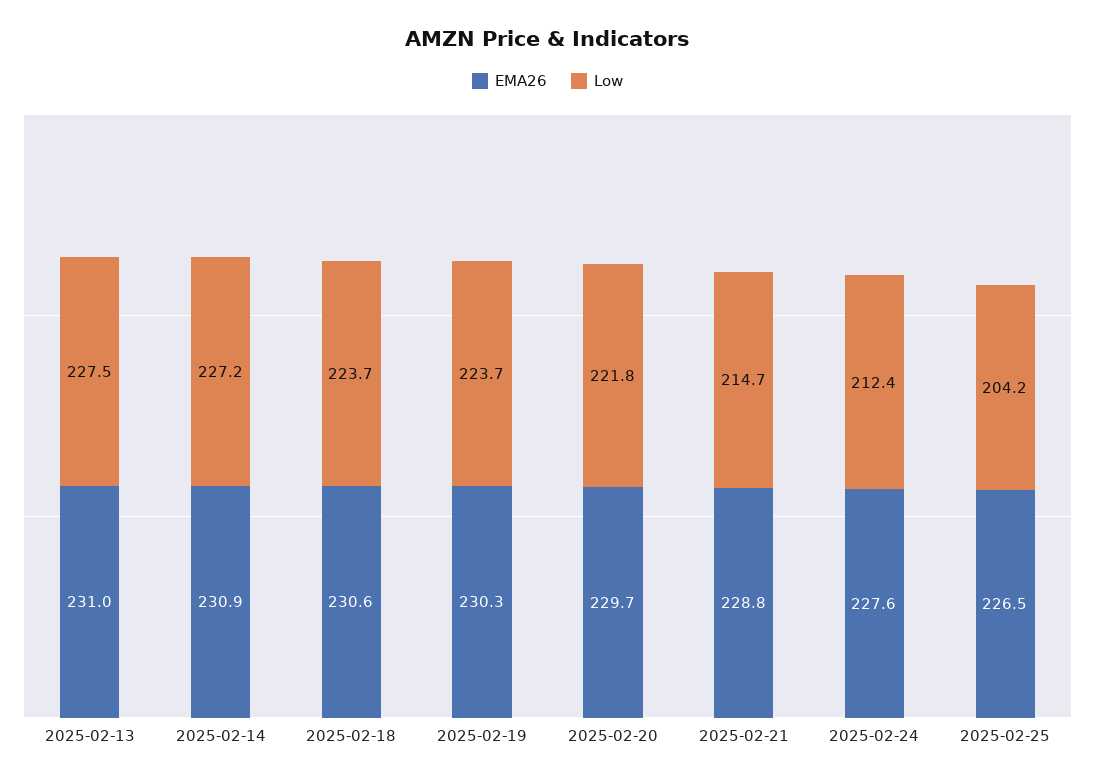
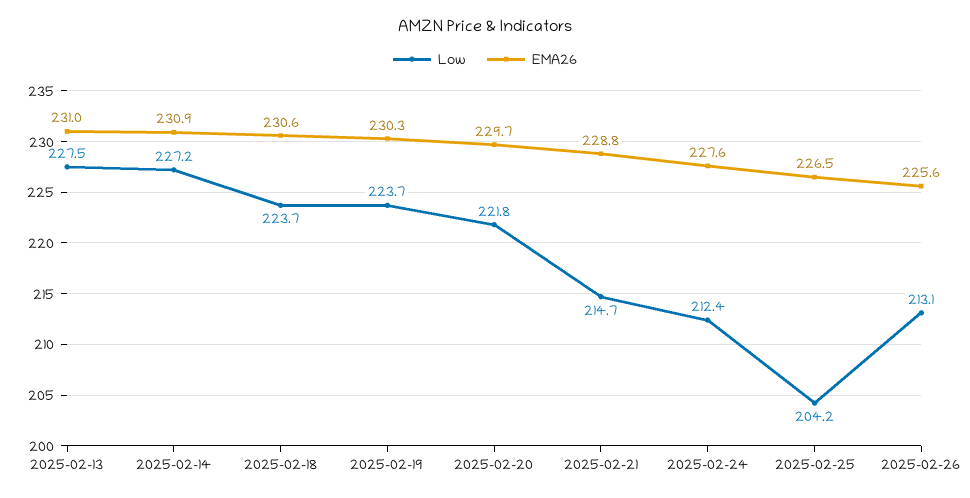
Low, 2025-02-26: none -> 213.1
EMA26, 2025-02-26: none -> 225.6

